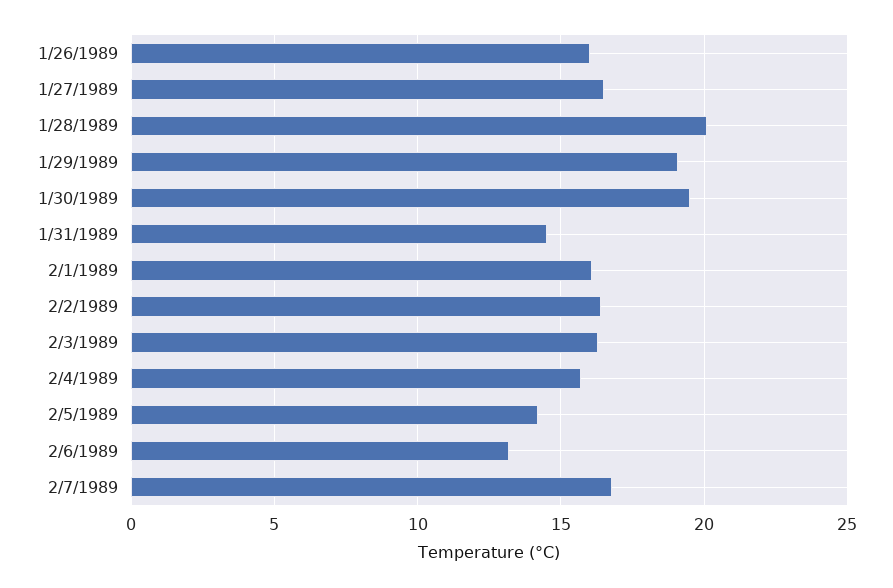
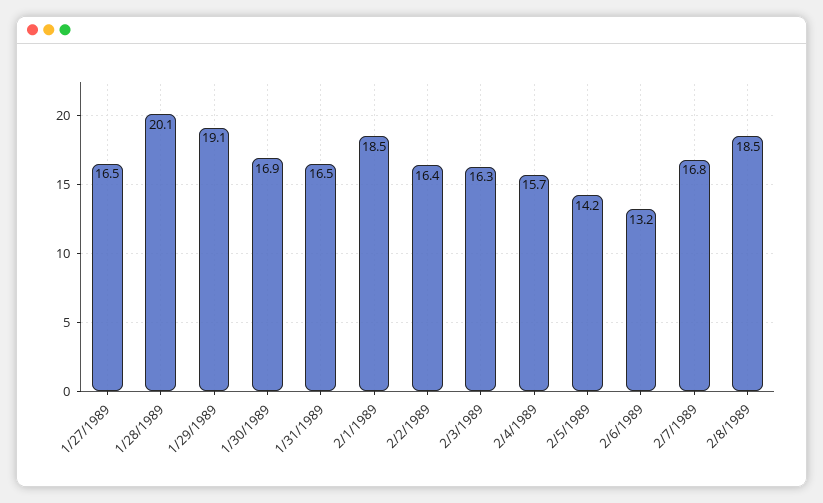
1/26/1989: 16 -> none
1/30/1989: 19.5 -> 16.9
1/31/1989: 14.5 -> 16.5
2/1/1989: 16 -> 18.5
2/8/1989: none -> 18.5

